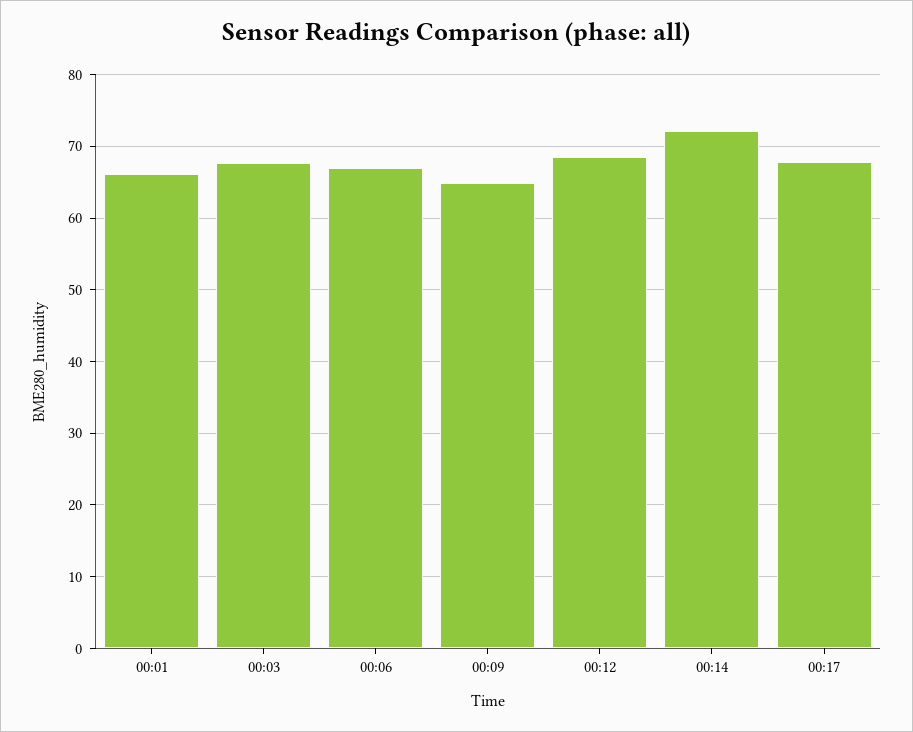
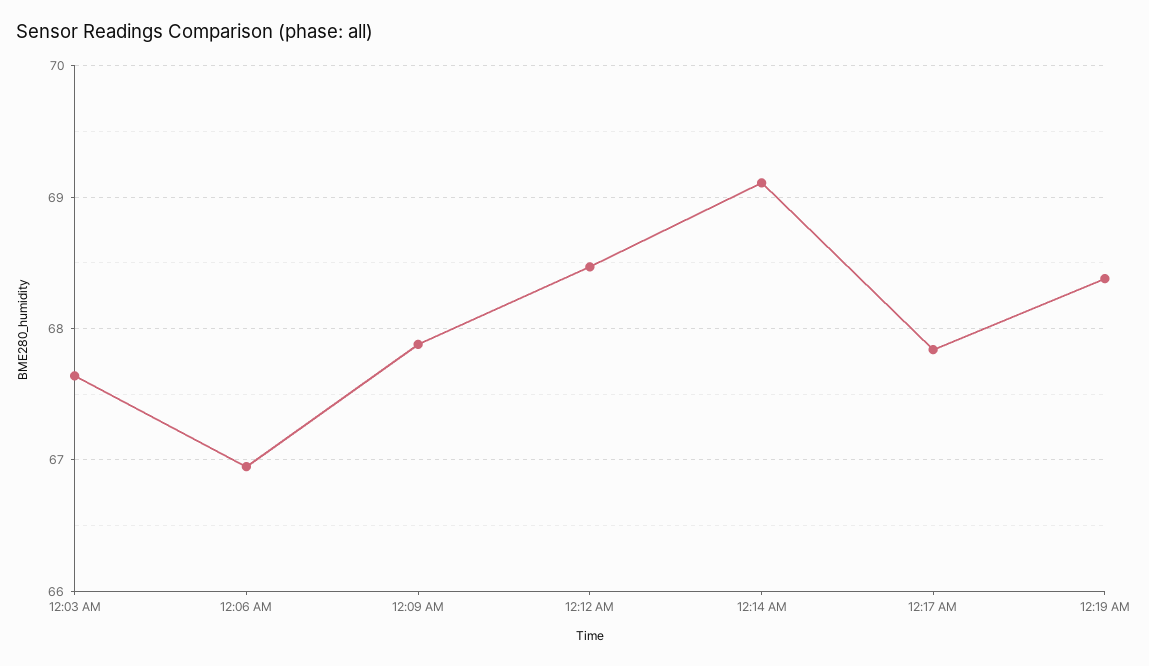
00:01: 66 -> none
00:09: 65 -> 67.9
00:14: 72 -> 69.1
12:19 AM: none -> 68.4

